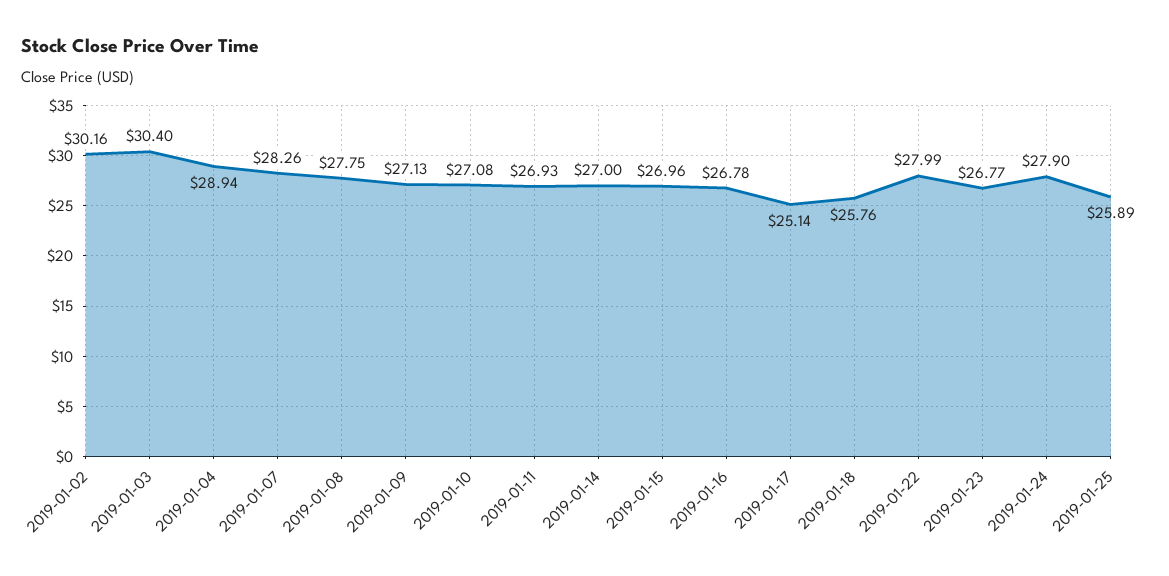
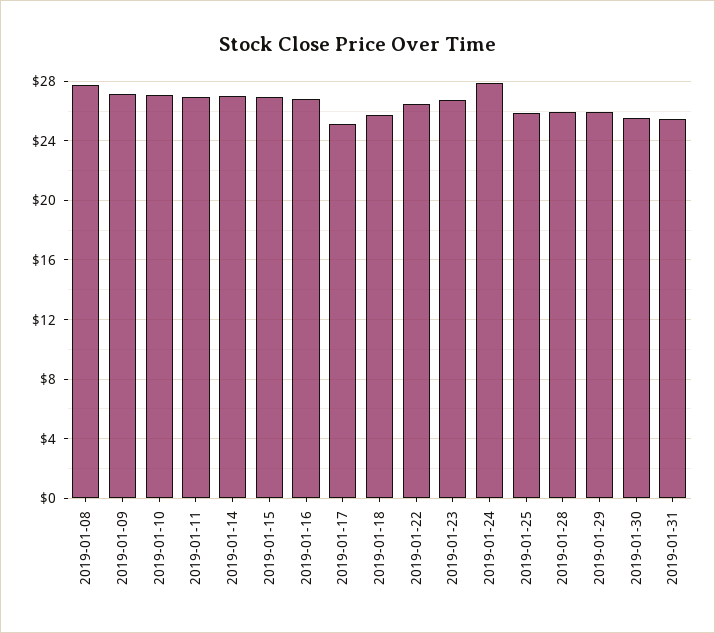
2019-01-02: 30.16 -> none
2019-01-03: 30.4 -> none
2019-01-04: 28.94 -> none
2019-01-07: 28.26 -> none
2019-01-22: 27.99 -> 26.5
2019-01-28: none -> 26
2019-01-29: none -> 26
2019-01-30: none -> 25.5
2019-01-31: none -> 25.5

